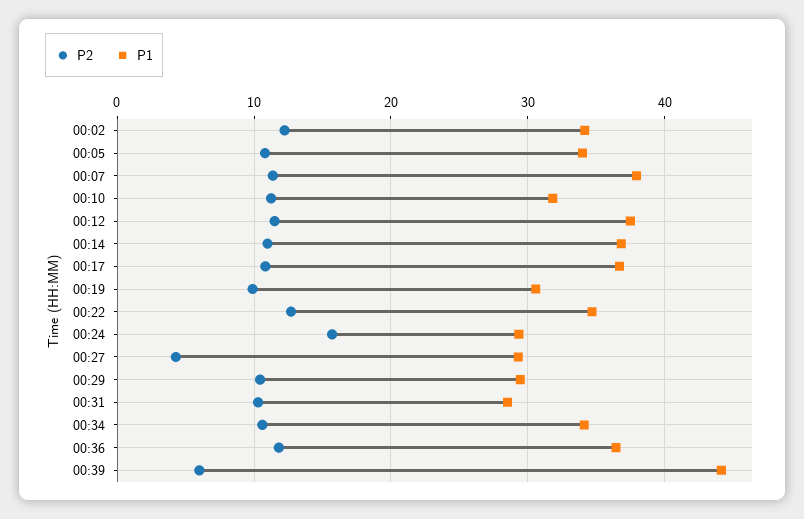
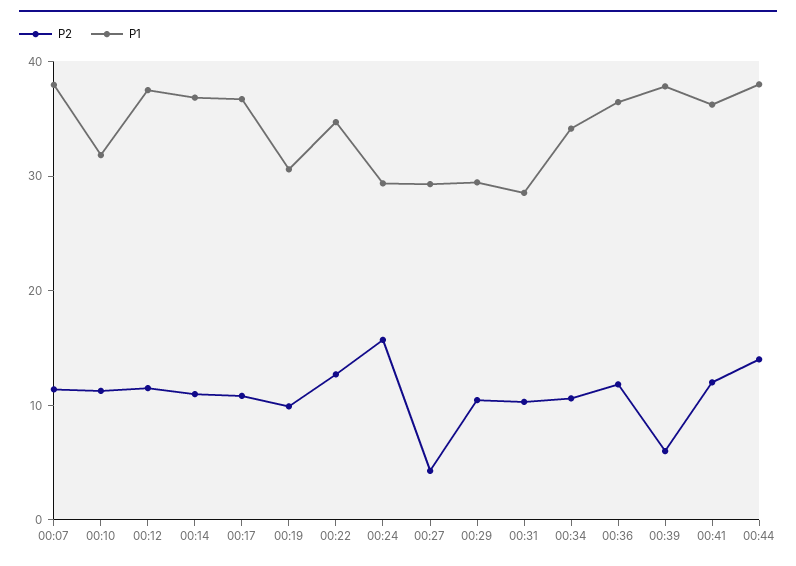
P2, 00:02: 12 -> none
P1, 00:02: 34 -> none
P2, 00:05: 11 -> none
P1, 00:05: 34 -> none
P1, 00:39: 44 -> 38
P2, 00:41: none -> 12
P1, 00:41: none -> 36
P2, 00:44: none -> 14
P1, 00:44: none -> 38

